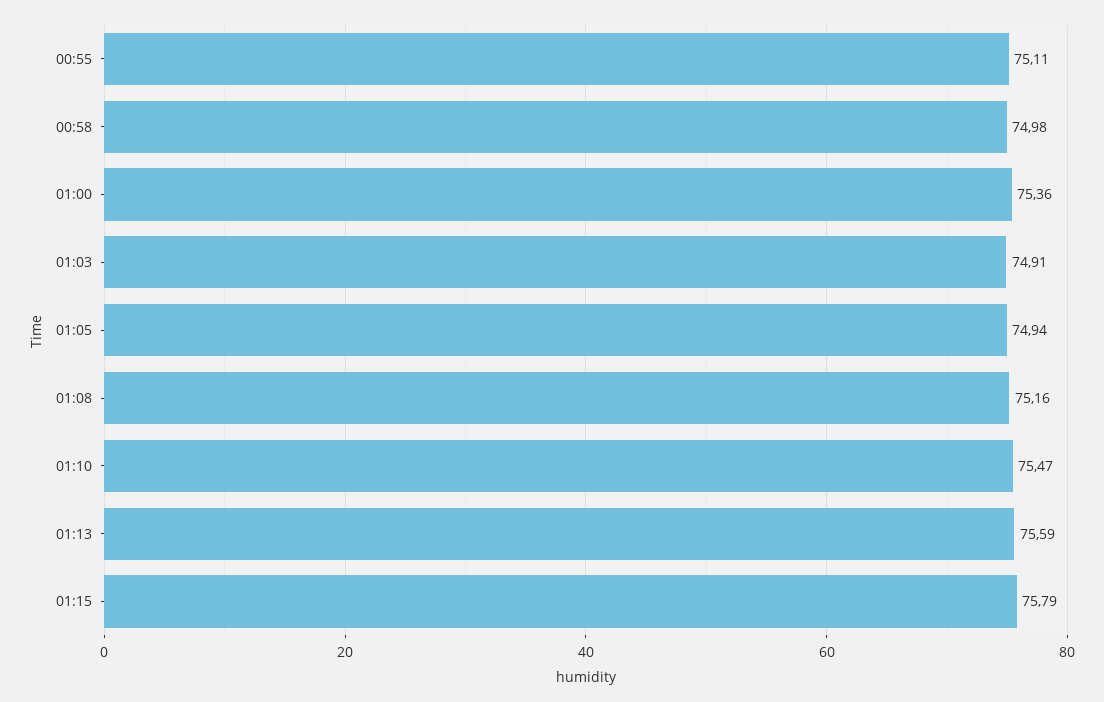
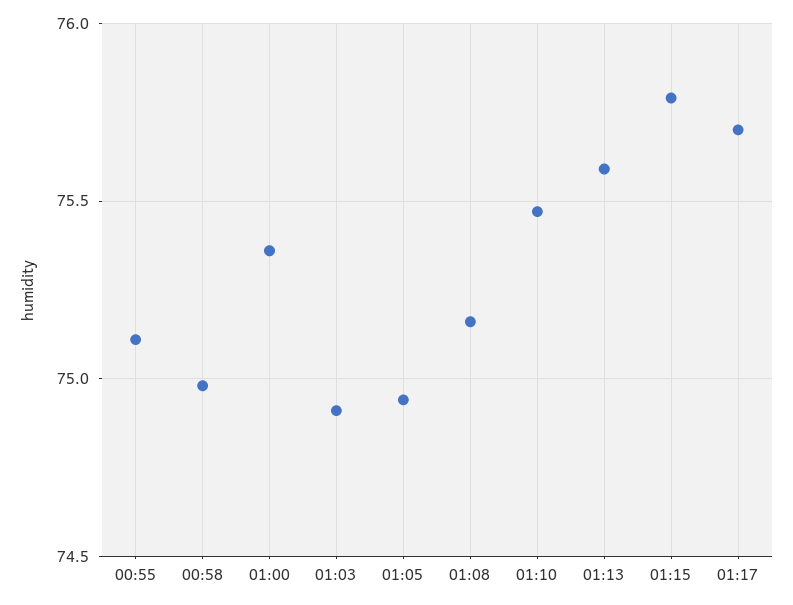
01:17: none -> 75.7

